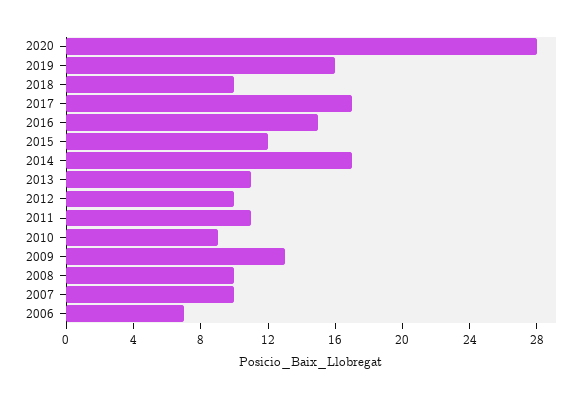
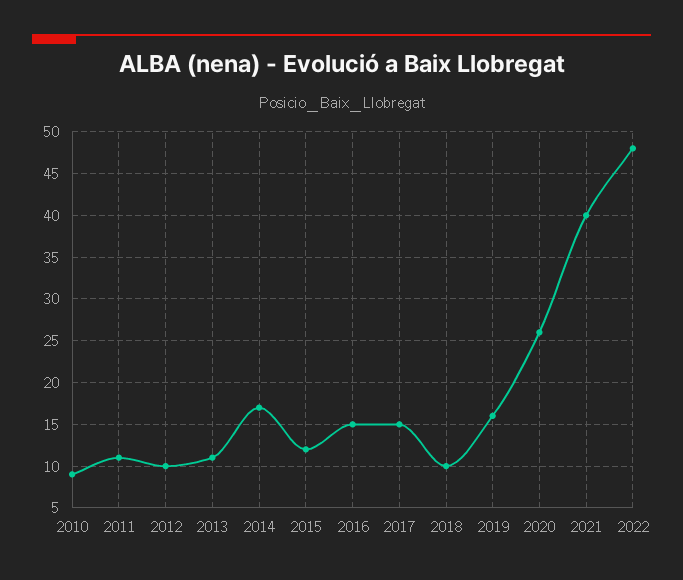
2020: 28 -> 26
2017: 17 -> 15
2009: 13 -> none
2008: 10 -> none
2007: 10 -> none
2006: 7 -> none
2021: none -> 40
2022: none -> 48

